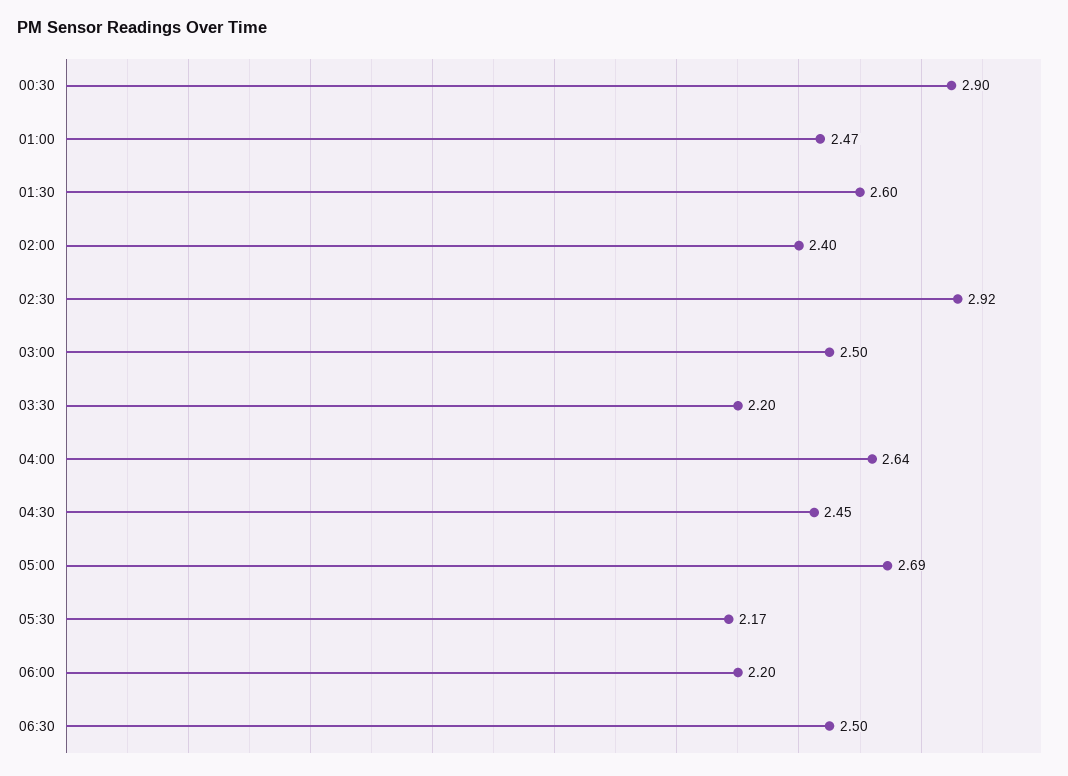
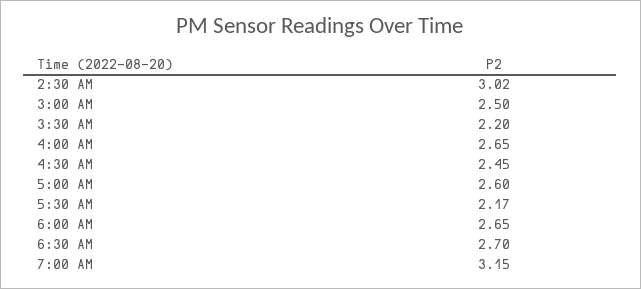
00:30: 2.9 -> none
01:00: 2.47 -> none
01:30: 2.6 -> none
02:00: 2.4 -> none
02:30: 2.92 -> 3.02
04:00: 2.64 -> 2.65
05:00: 2.69 -> 2.6
06:00: 2.2 -> 2.65
06:30: 2.5 -> 2.7
7:00 AM: none -> 3.15

